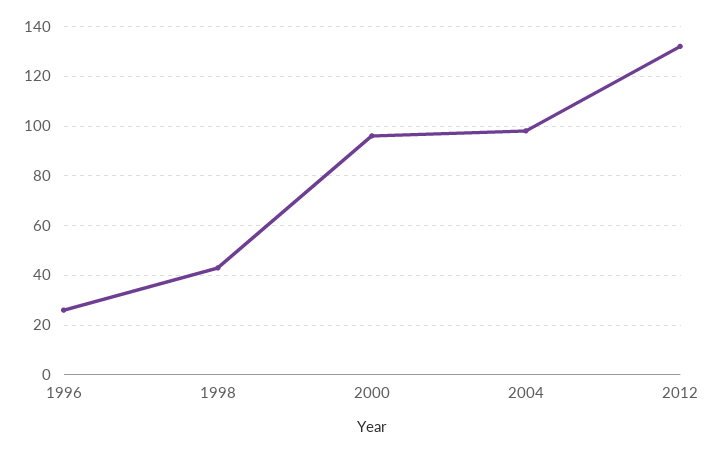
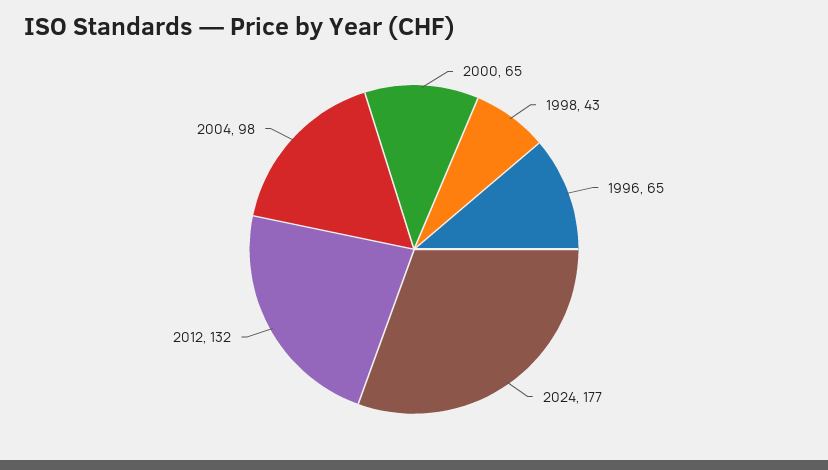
1996: 25 -> 65
2000: 95 -> 65
2024: none -> 177

